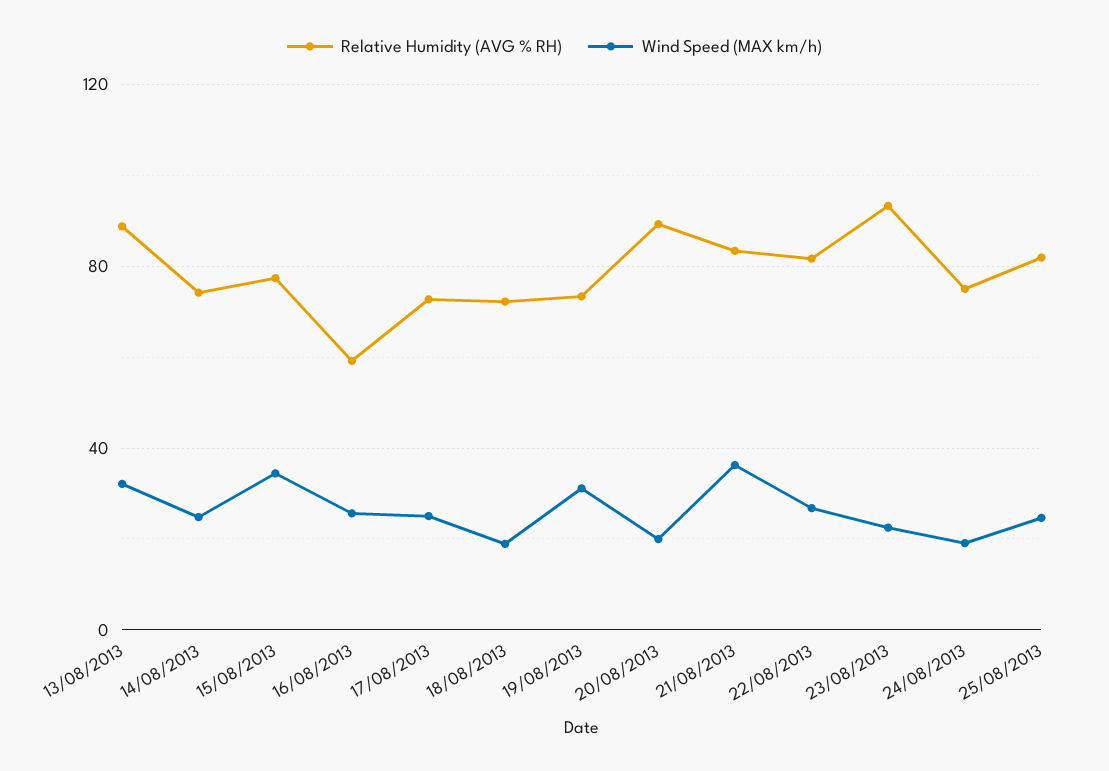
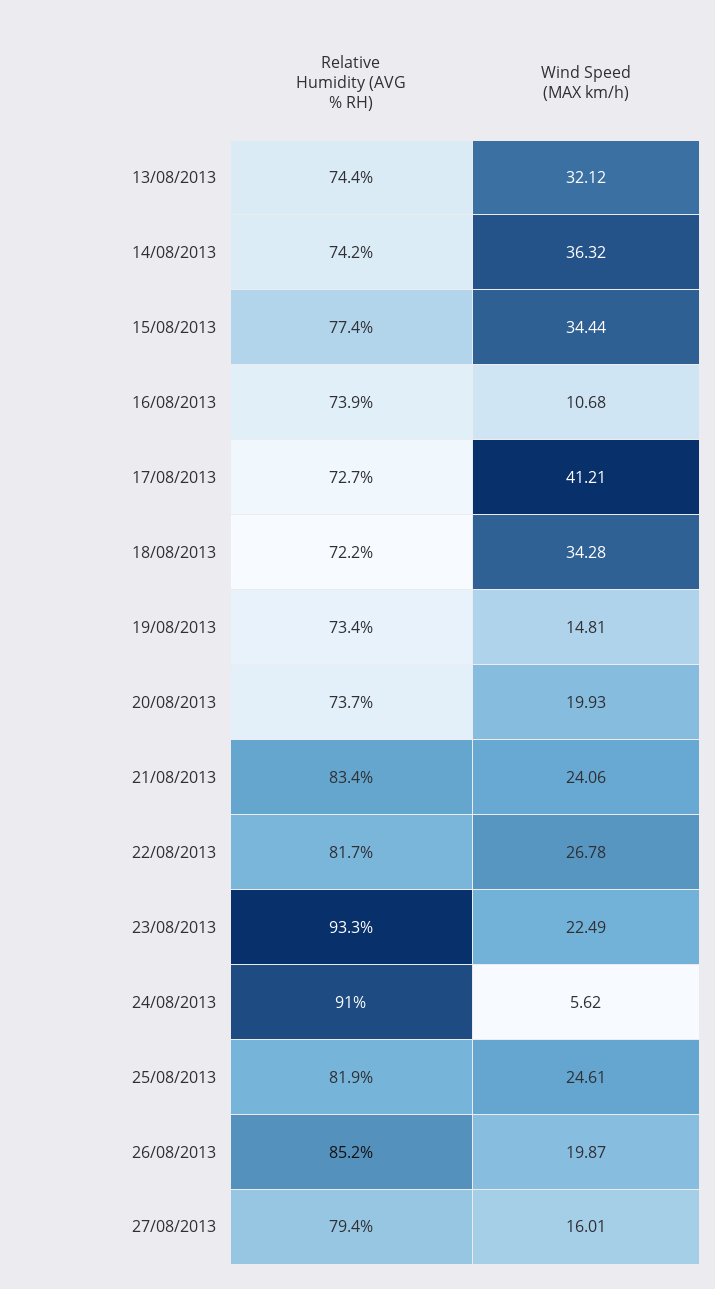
Relative Humidity (AVG % RH), 13/08/2013: 90 -> 74.4
Wind Speed (MAX km/h), 14/08/2013: 25 -> 36.32
Relative Humidity (AVG % RH), 16/08/2013: 60 -> 73.9
Wind Speed (MAX km/h), 16/08/2013: 25 -> 10.68
Wind Speed (MAX km/h), 17/08/2013: 25 -> 41.21
Wind Speed (MAX km/h), 18/08/2013: 20 -> 34.28
Wind Speed (MAX km/h), 19/08/2013: 30 -> 14.81
Relative Humidity (AVG % RH), 20/08/2013: 90 -> 73.7
Wind Speed (MAX km/h), 21/08/2013: 35 -> 24.06
Relative Humidity (AVG % RH), 24/08/2013: 75 -> 91
Wind Speed (MAX km/h), 24/08/2013: 20 -> 5.62
Relative Humidity (AVG % RH), 26/08/2013: none -> 85.2
Wind Speed (MAX km/h), 26/08/2013: none -> 19.87
Relative Humidity (AVG % RH), 27/08/2013: none -> 79.4
Wind Speed (MAX km/h), 27/08/2013: none -> 16.01

